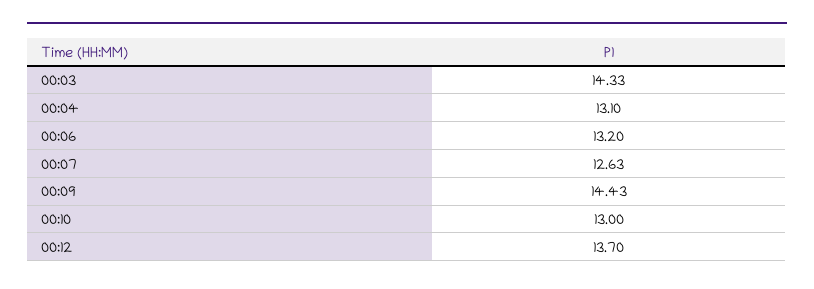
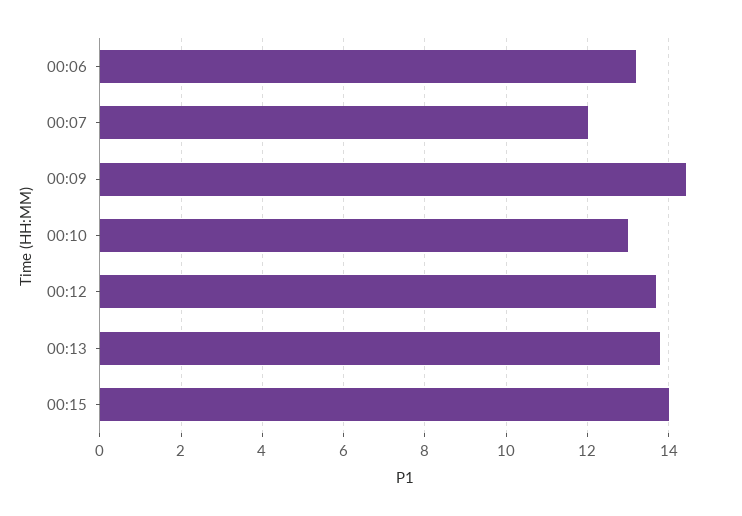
00:03: 14.33 -> none
00:04: 13.1 -> none
00:07: 12.63 -> 12
00:13: none -> 13.8
00:15: none -> 14

